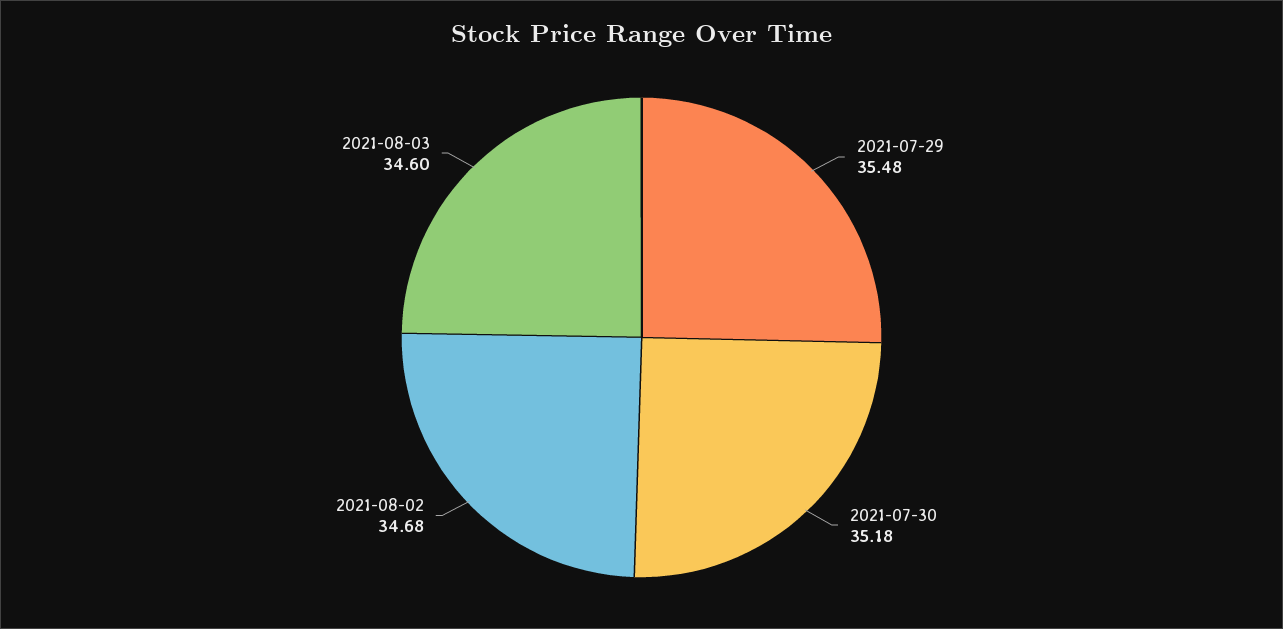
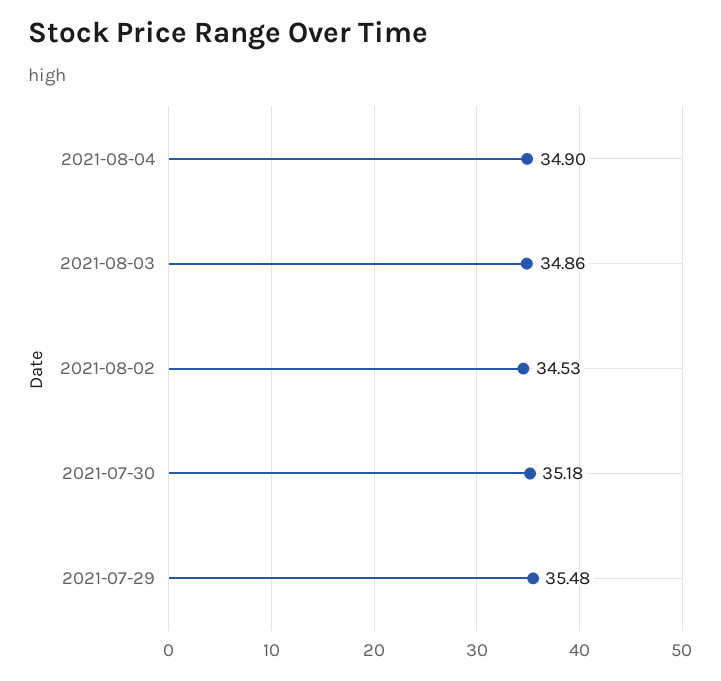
2021-08-02: 34.68 -> 34.53
2021-08-03: 34.6 -> 34.86
2021-08-04: none -> 34.9

